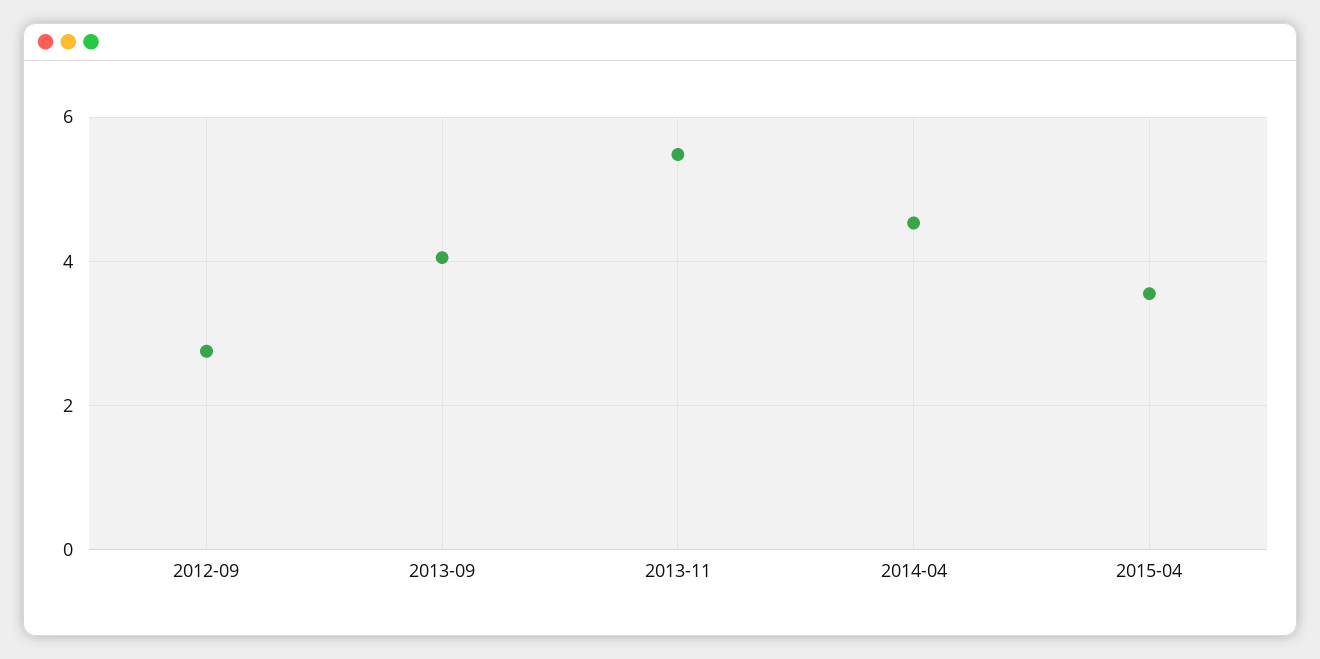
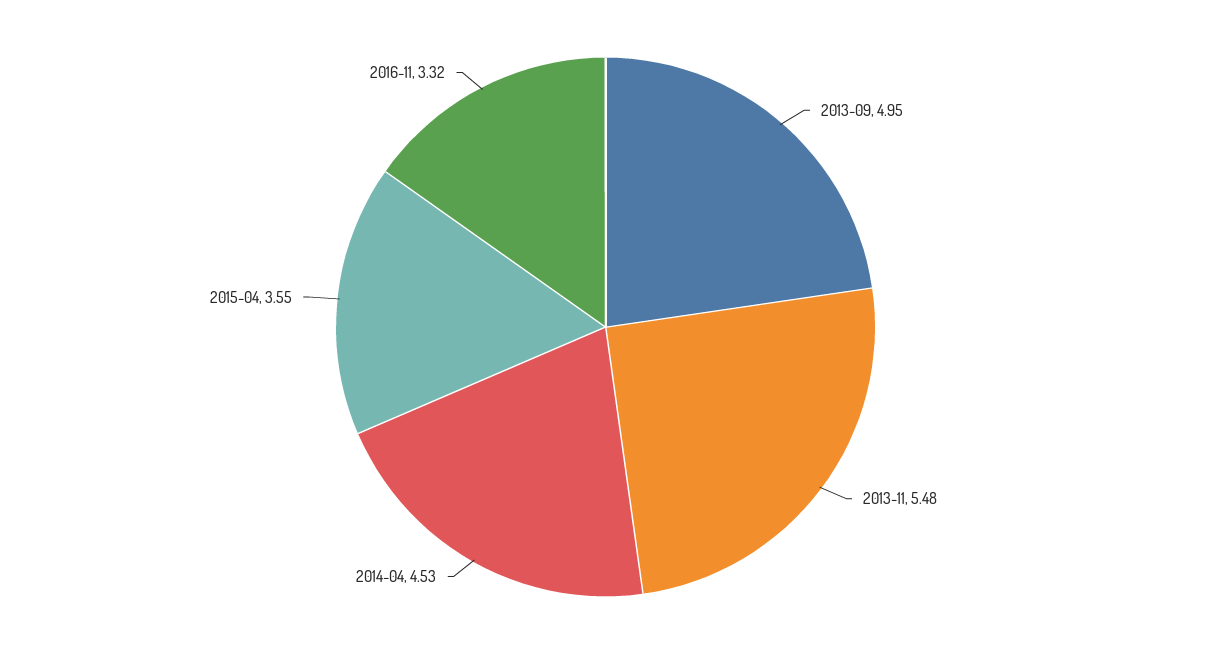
2012-09: 2.8 -> none
2013-09: 4 -> 4.95
2016-11: none -> 3.32

